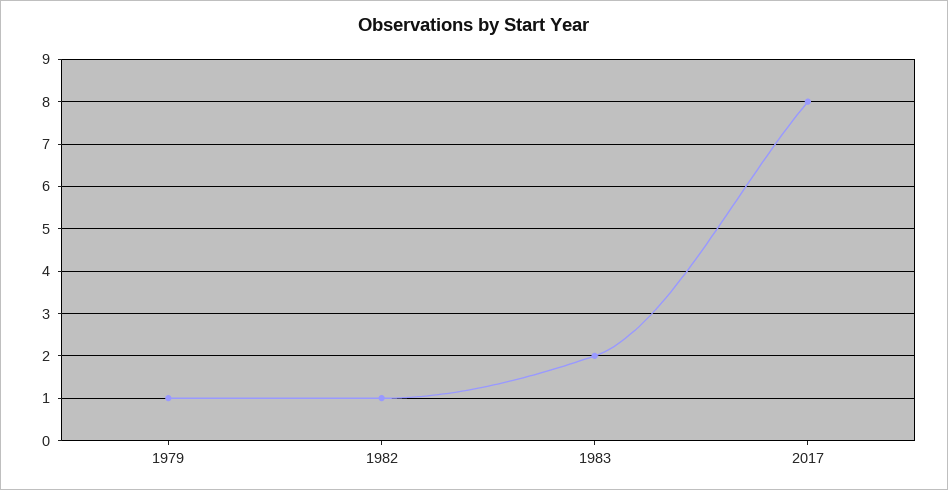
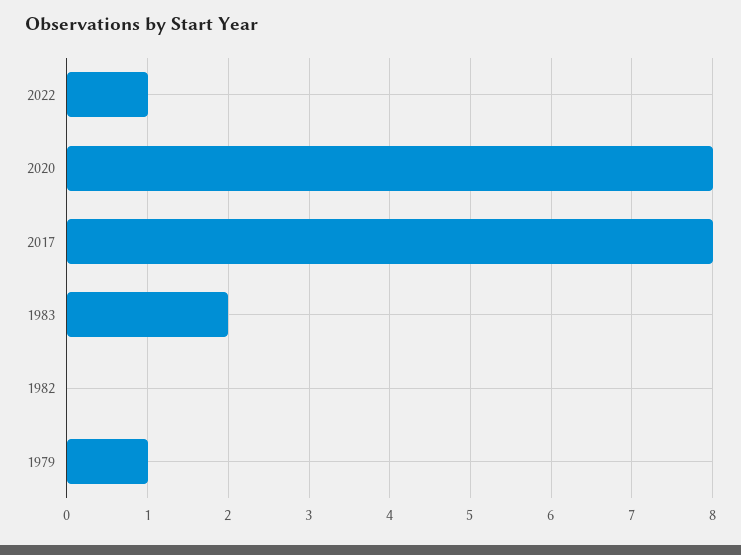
1982: 1 -> 0
2022: none -> 1
2020: none -> 8

